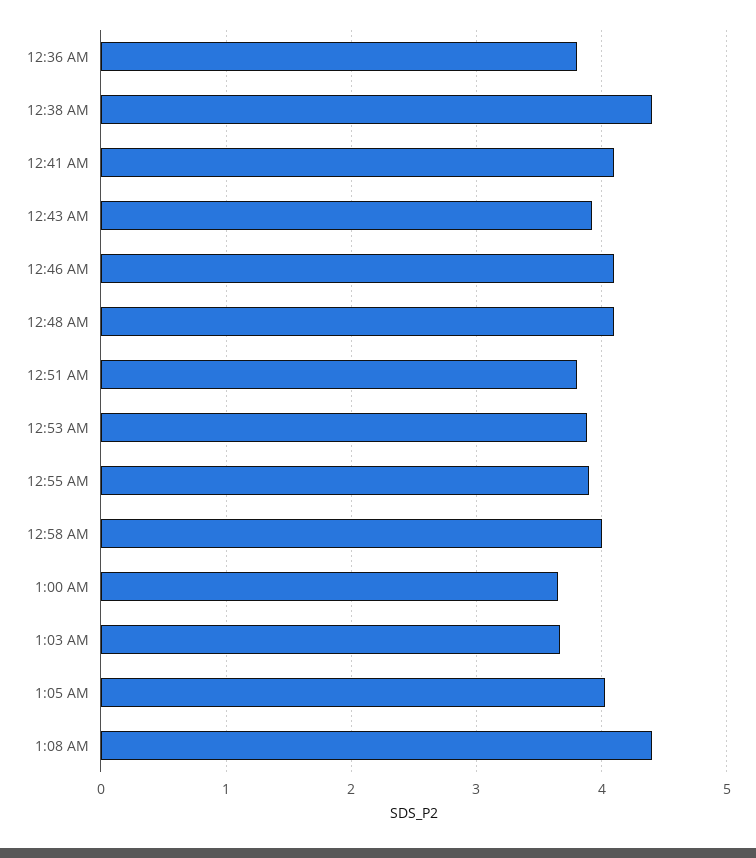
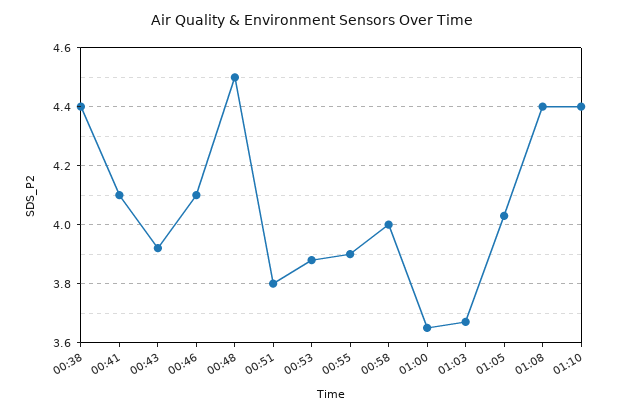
12:36 AM: 3.8 -> none
12:48 AM: 4.1 -> 4.5
01:10: none -> 4.4

